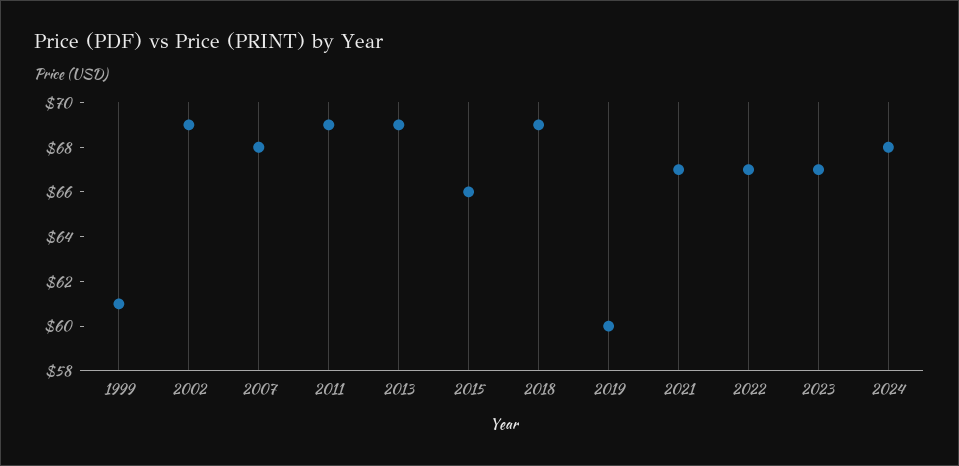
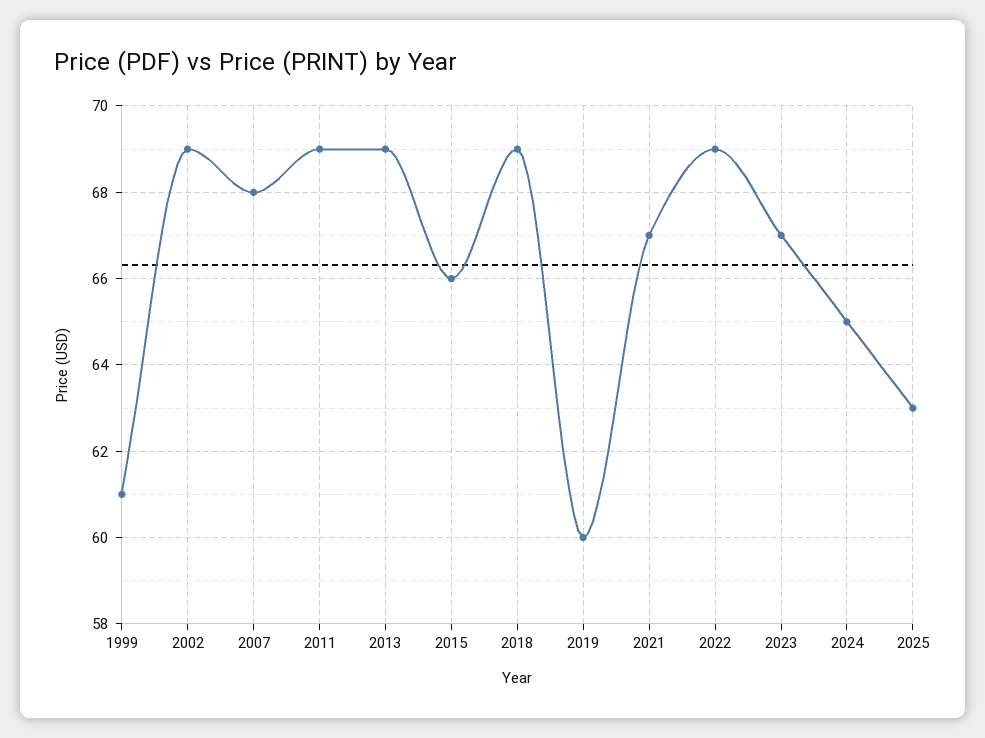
2022: 67 -> 69
2024: 68 -> 65
2025: none -> 63

